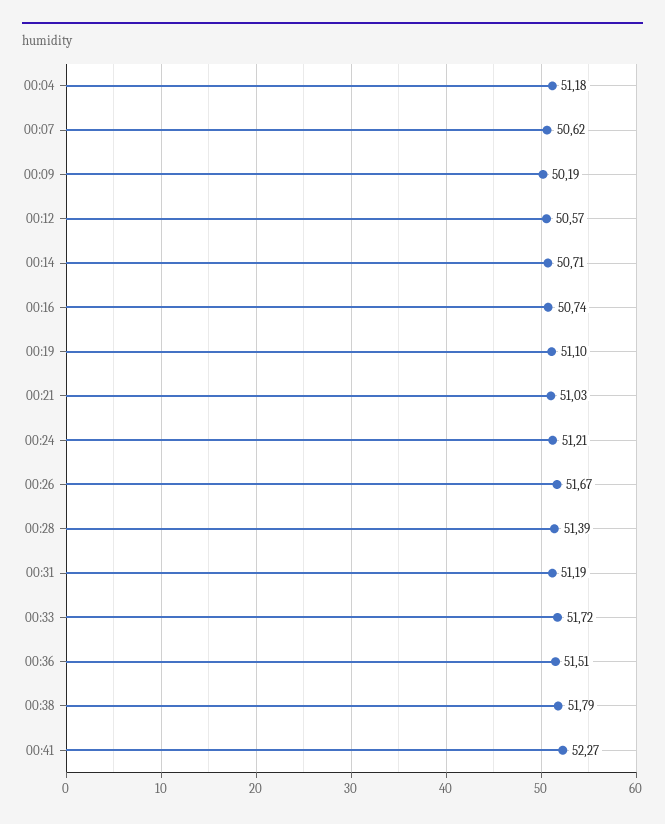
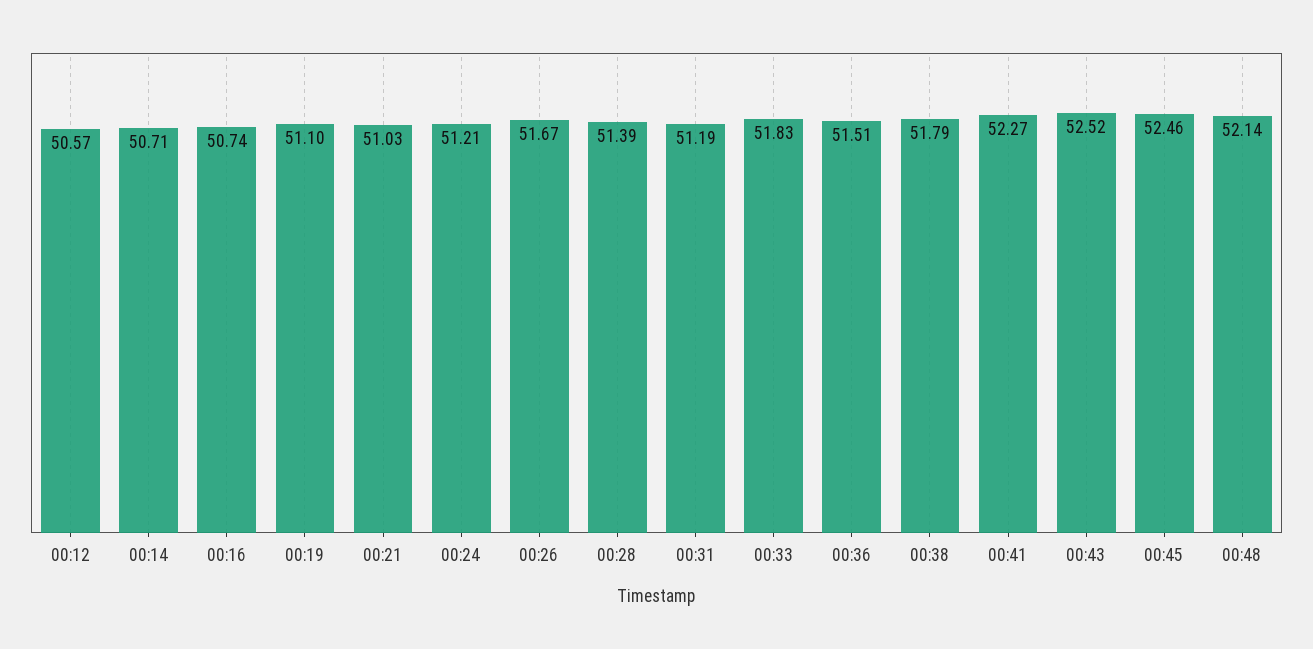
00:04: 51.18 -> none
00:07: 50.62 -> none
00:09: 50.19 -> none
00:33: 51.72 -> 51.83
00:43: none -> 52.52
00:45: none -> 52.46
00:48: none -> 52.14

